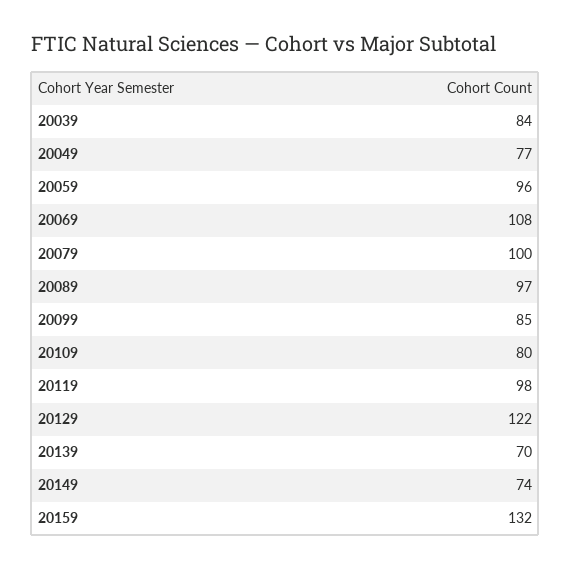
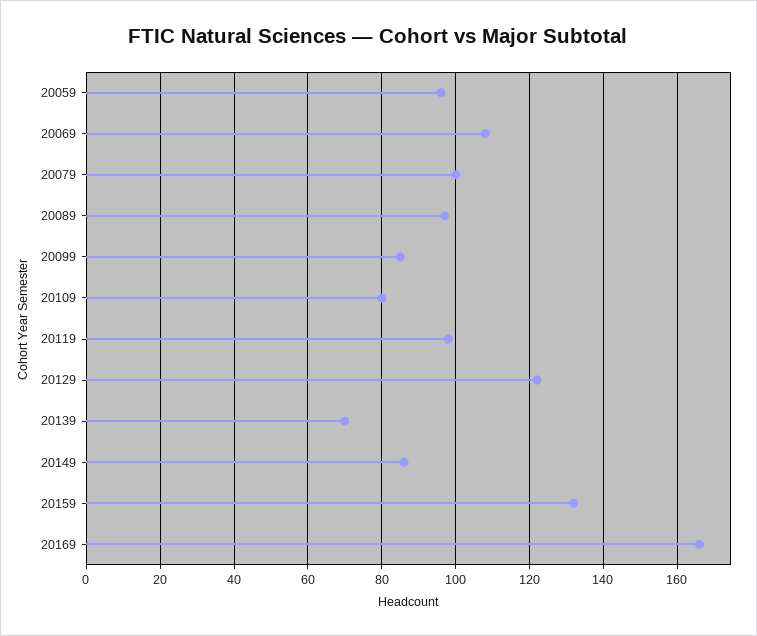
20039: 84 -> none
20049: 77 -> none
20149: 74 -> 85
20169: none -> 165

